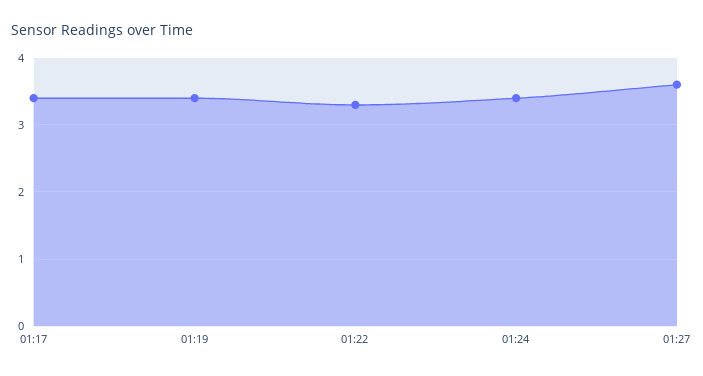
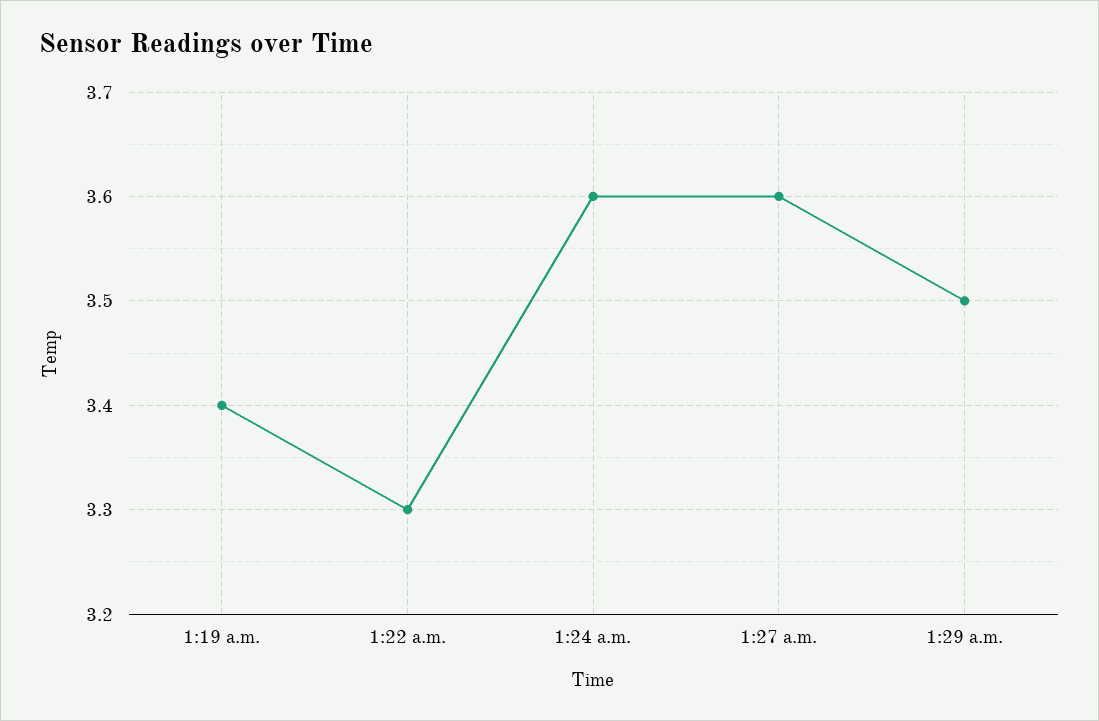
01:17: 3.4 -> none
01:24: 3.4 -> 3.6
1:29 a.m.: none -> 3.5

